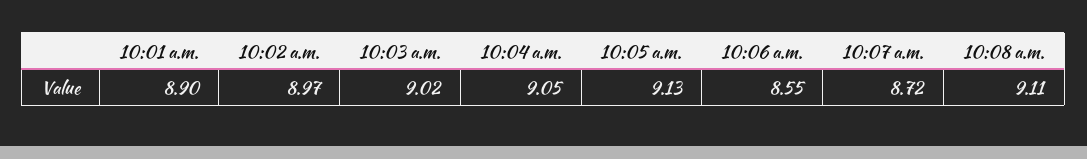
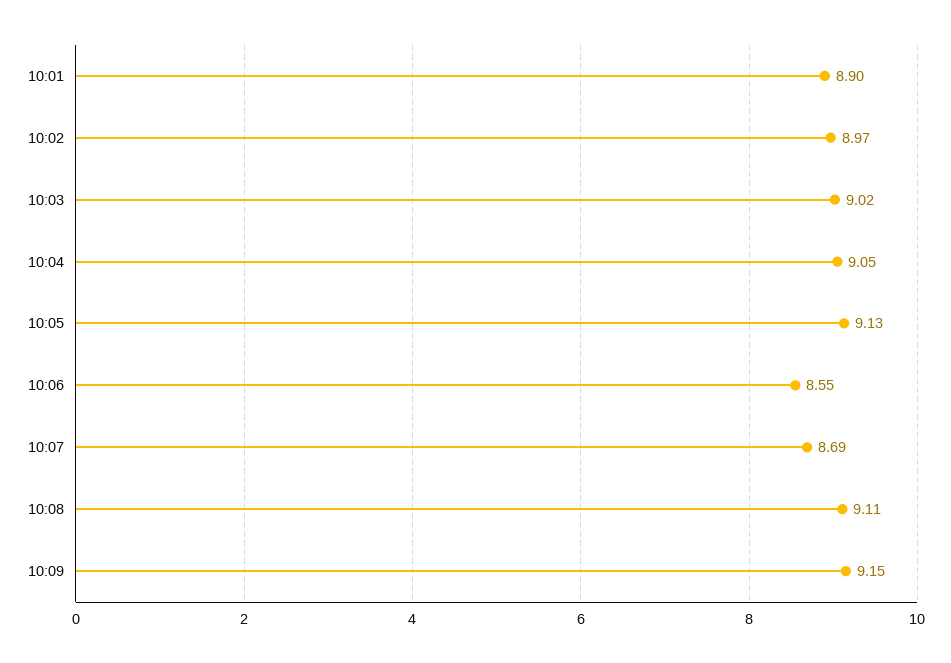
10:07 a.m.: 8.72 -> 8.69
10:09: none -> 9.15

